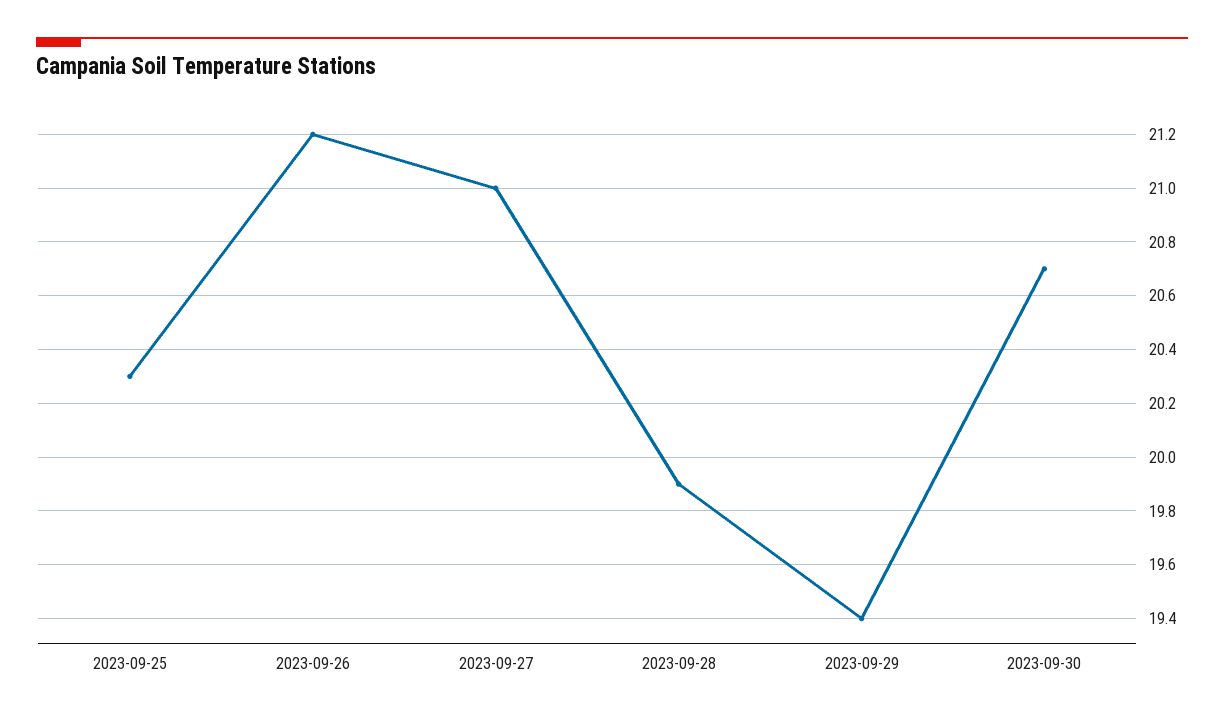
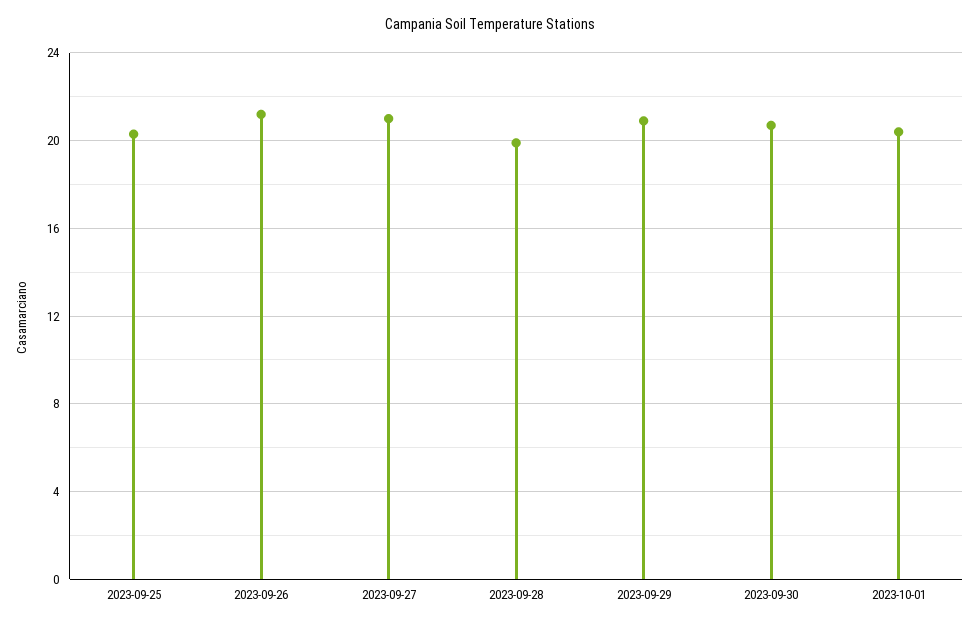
2023-09-29: 19.4 -> 21
2023-10-01: none -> 20.5

